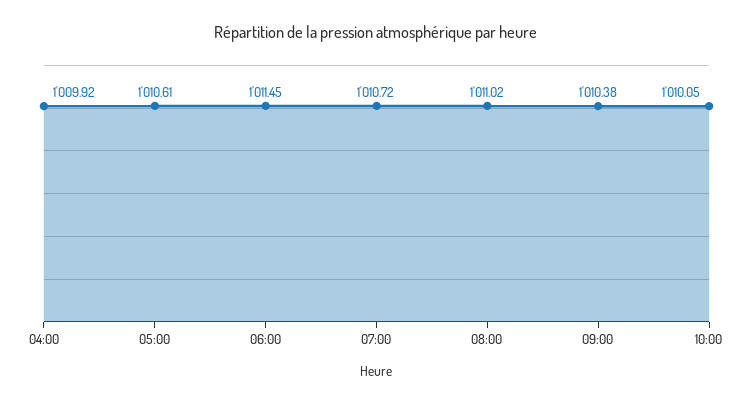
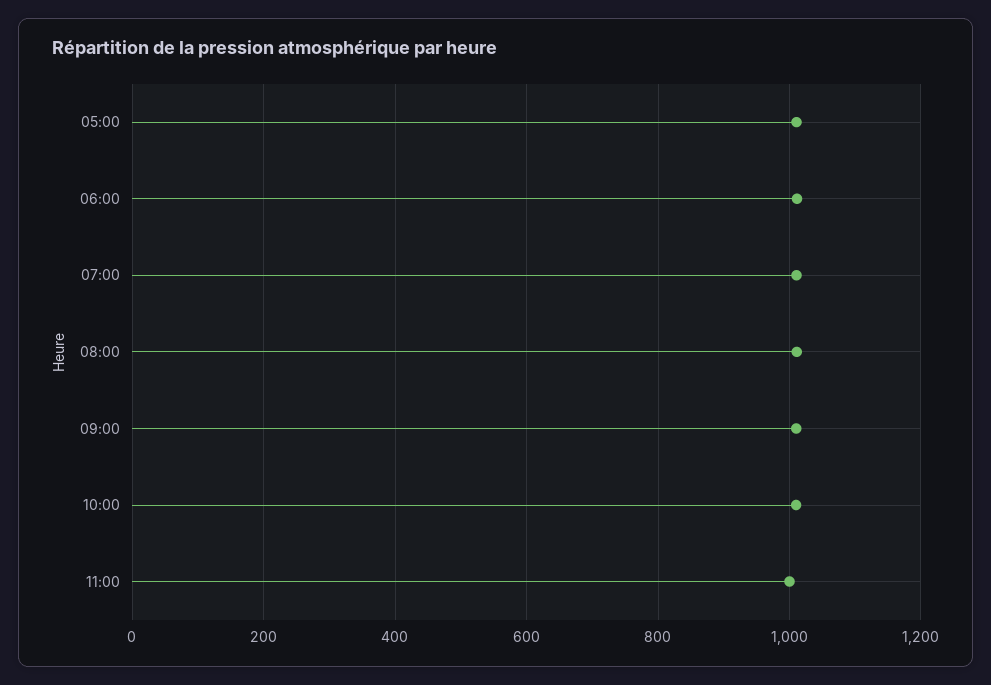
04:00: 1009.92 -> none
11:00: none -> 1000

